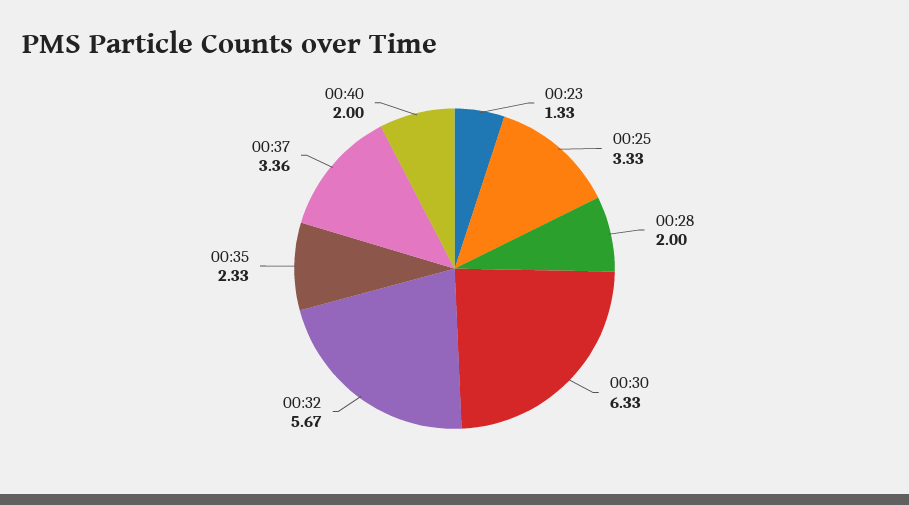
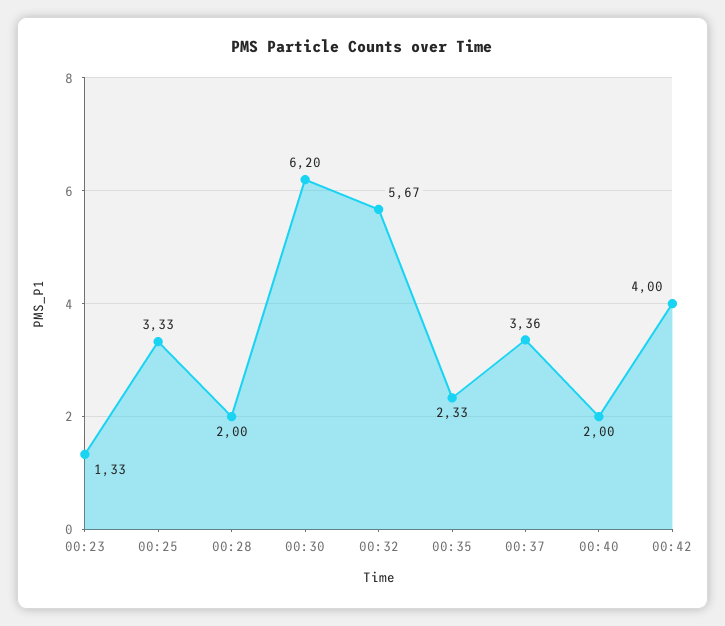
00:30: 6.33 -> 6.2
00:42: none -> 4

